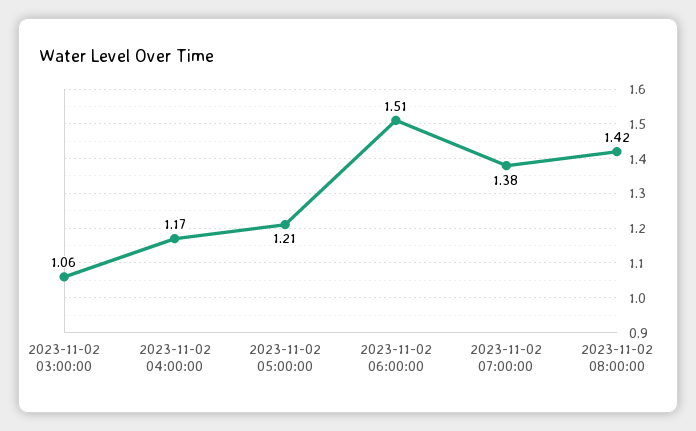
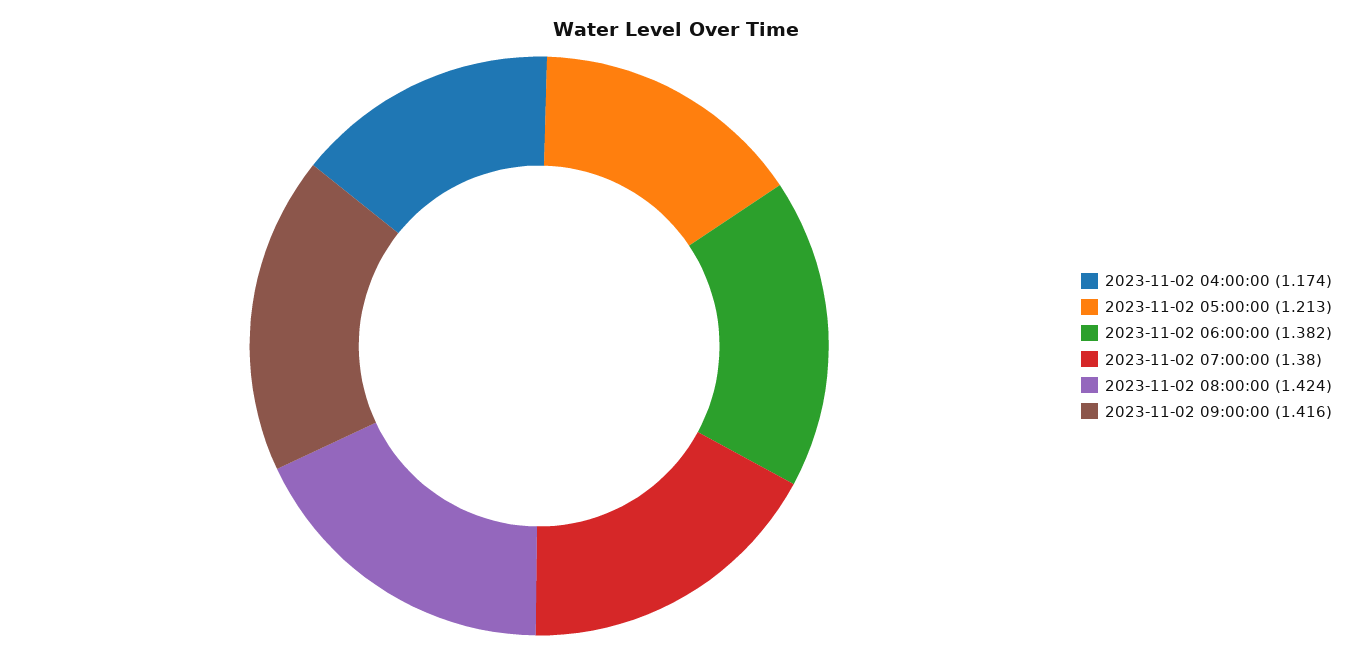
2023-11-02 03:00:00: 1.06 -> none
2023-11-02 06:00:00: 1.51 -> 1.382
2023-11-02 09:00:00: none -> 1.416

